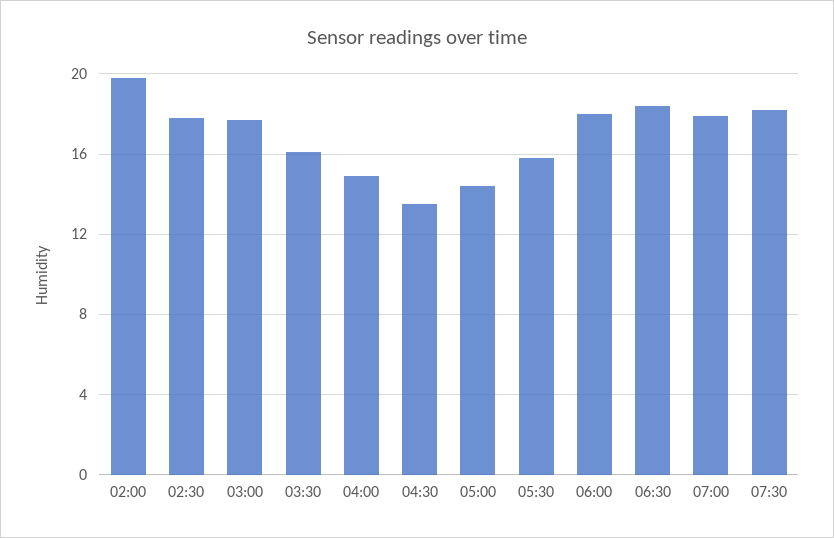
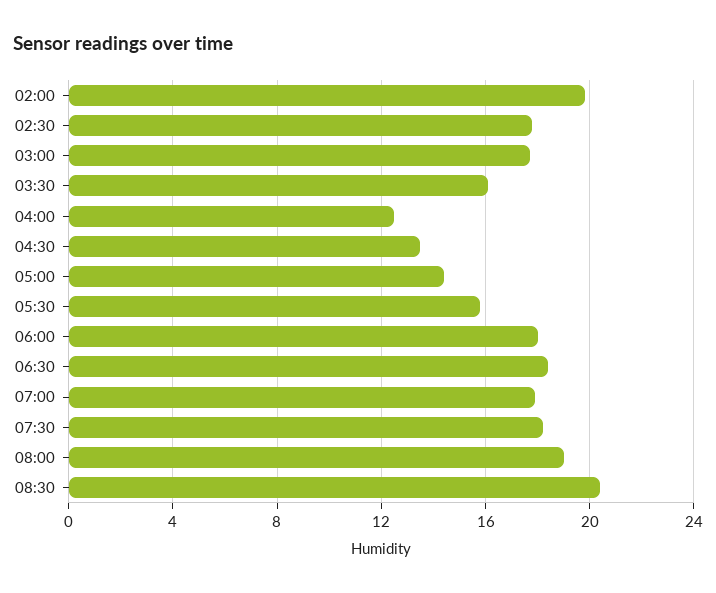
04:00: 15 -> 12.5
08:00: none -> 19
08:30: none -> 20.5

